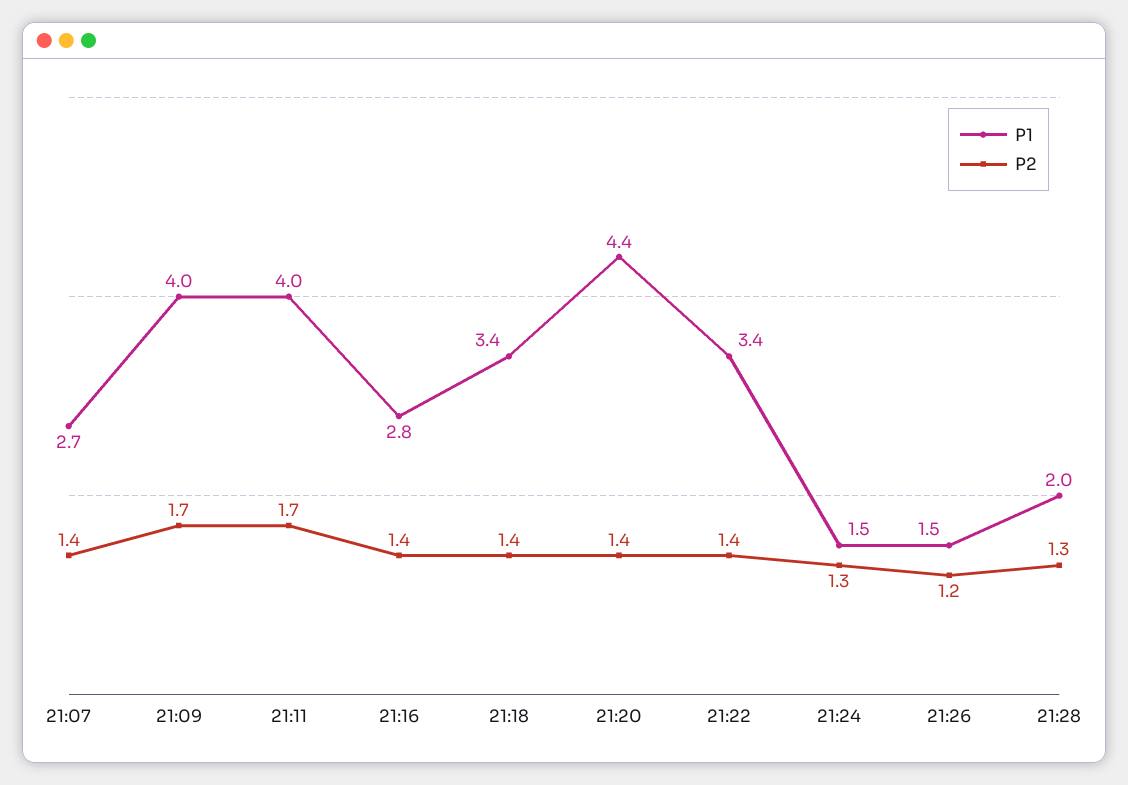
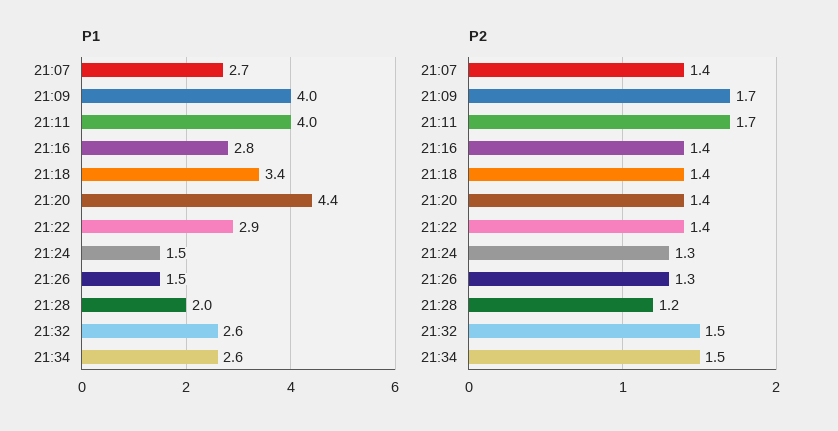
P1, 21:22: 3.4 -> 2.9
P2, 21:26: 1.2 -> 1.3
P2, 21:28: 1.3 -> 1.2
P1, 21:32: none -> 2.6
P1, 21:34: none -> 2.6
P2, 21:32: none -> 1.5
P2, 21:34: none -> 1.5

